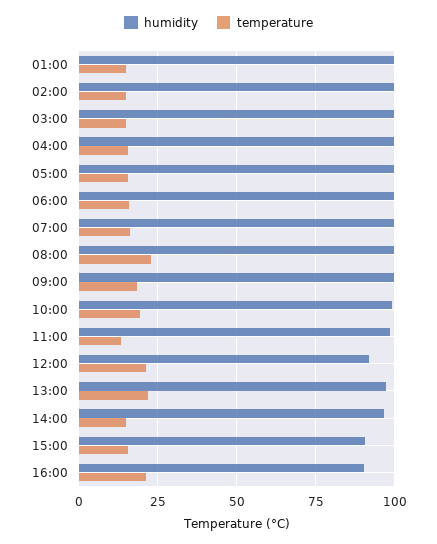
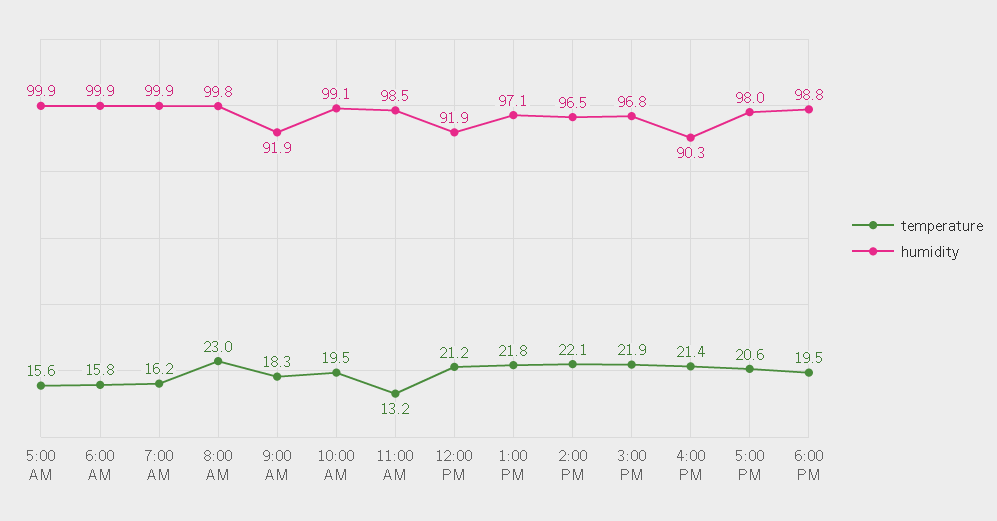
humidity, 01:00: 100 -> none
temperature, 01:00: 15 -> none
humidity, 02:00: 100 -> none
temperature, 02:00: 15 -> none
humidity, 03:00: 100 -> none
temperature, 03:00: 15 -> none
humidity, 04:00: 100 -> none
temperature, 04:00: 15 -> none
humidity, 09:00: 100 -> 91.9
temperature, 14:00: 15 -> 22.1
humidity, 15:00: 90 -> 96.8
temperature, 15:00: 15 -> 21.9
temperature, 5:00 PM: none -> 20.6
humidity, 5:00 PM: none -> 98
temperature, 6:00 PM: none -> 19.5
humidity, 6:00 PM: none -> 98.8

